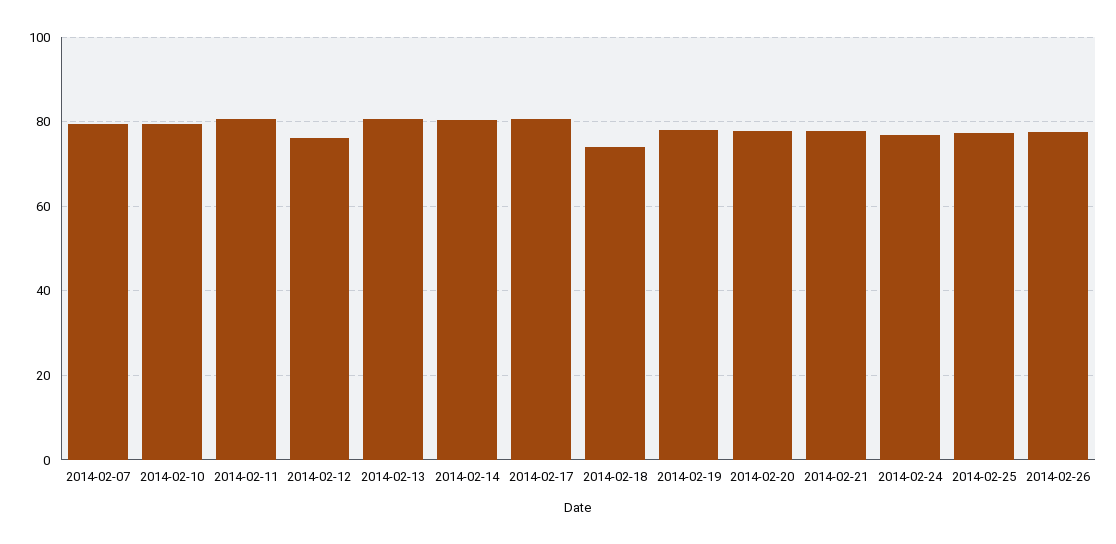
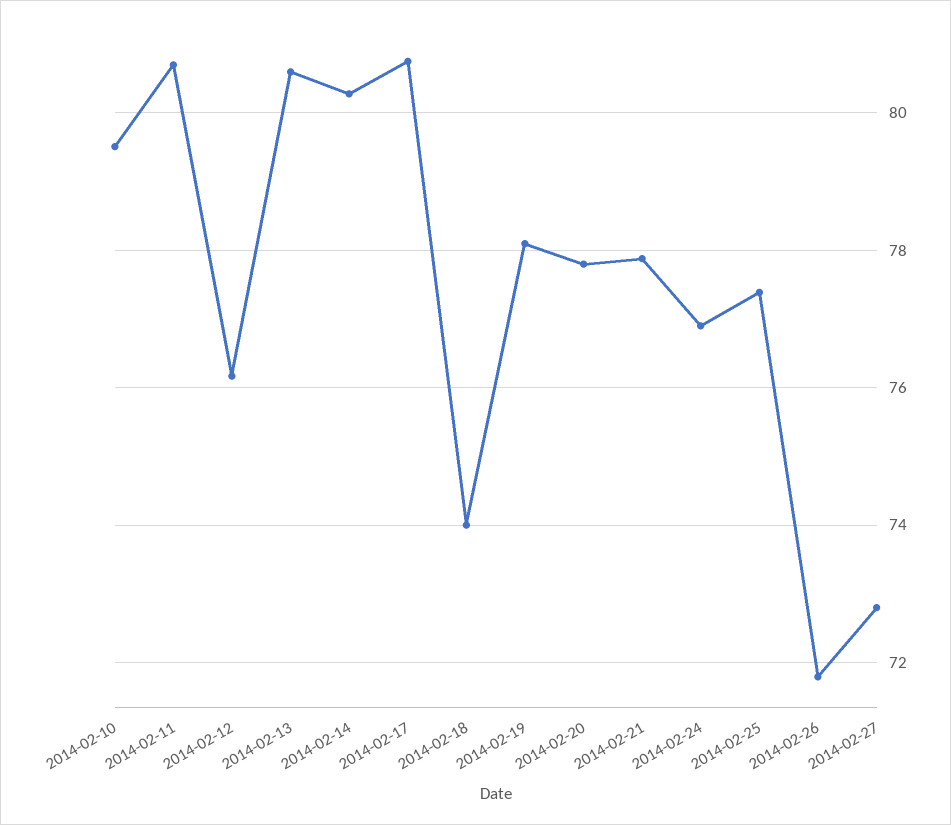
2014-02-07: 80 -> none
2014-02-26: 78 -> 71.8
2014-02-27: none -> 72.8

